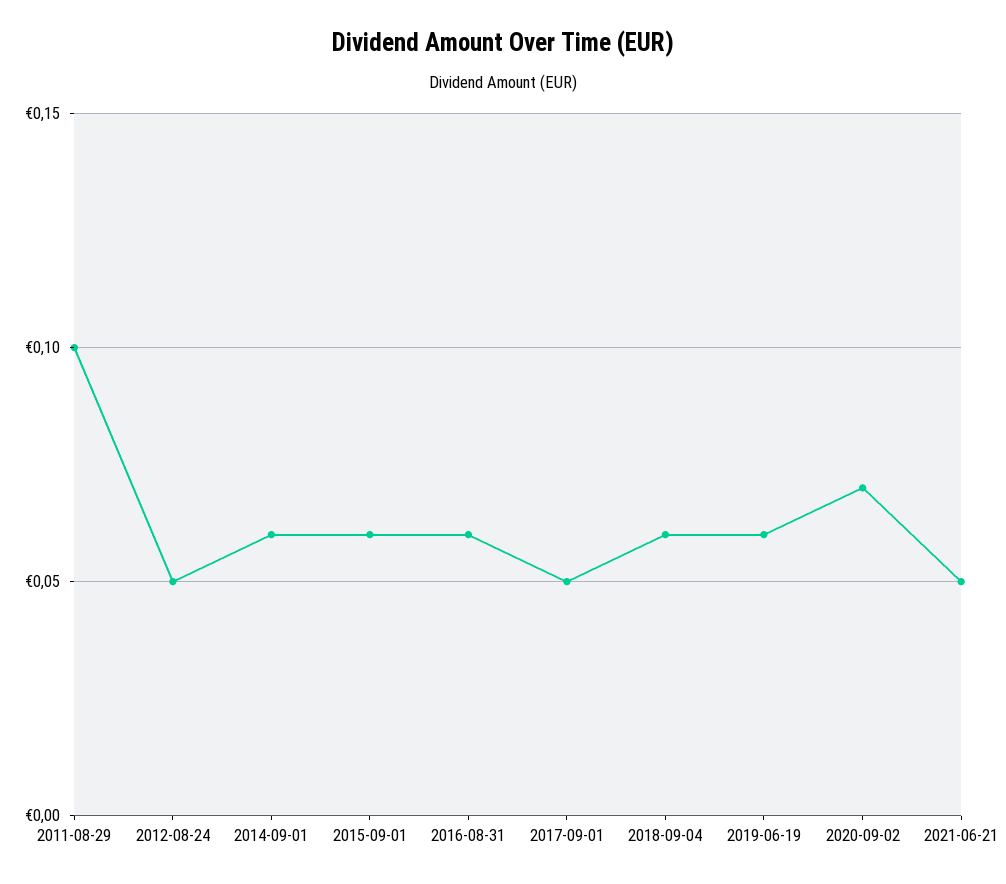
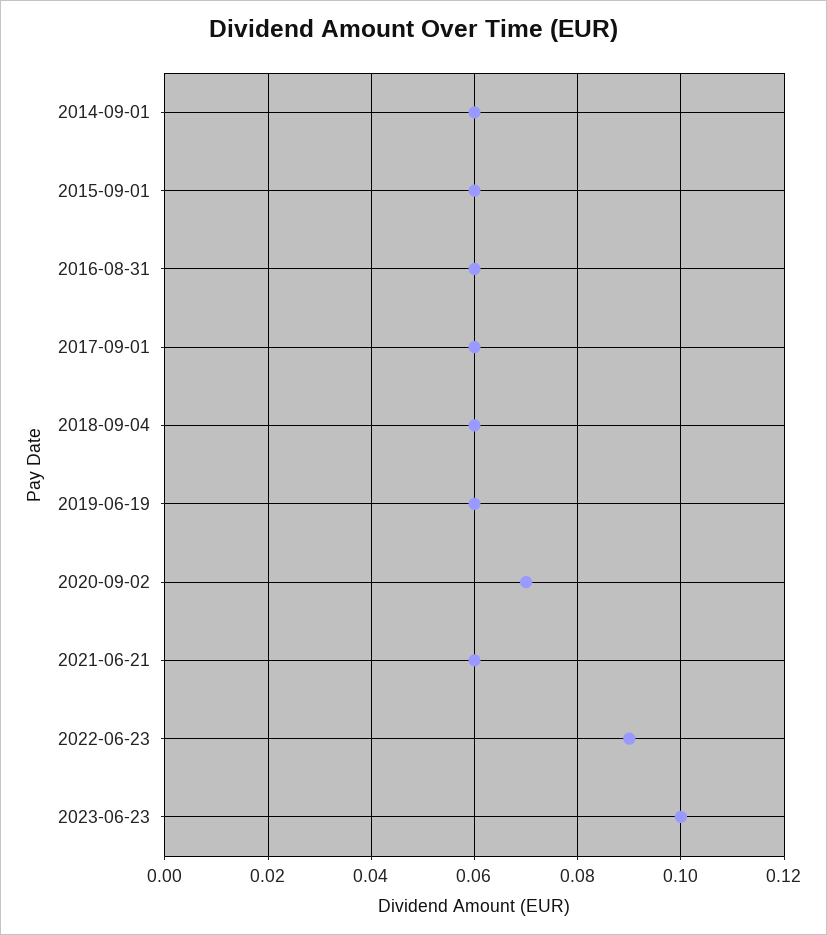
2011-08-29: 0.1 -> none
2012-08-24: 0.05 -> none
2017-09-01: 0.05 -> 0.06
2021-06-21: 0.05 -> 0.06
2022-06-23: none -> 0.09
2023-06-23: none -> 0.1

